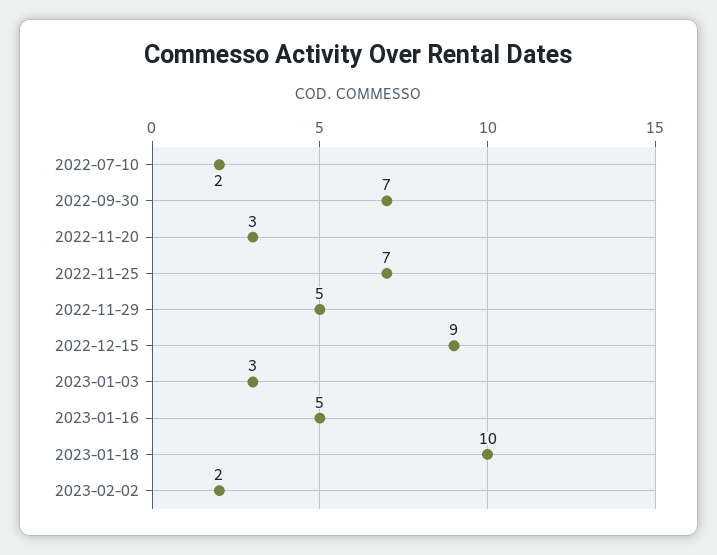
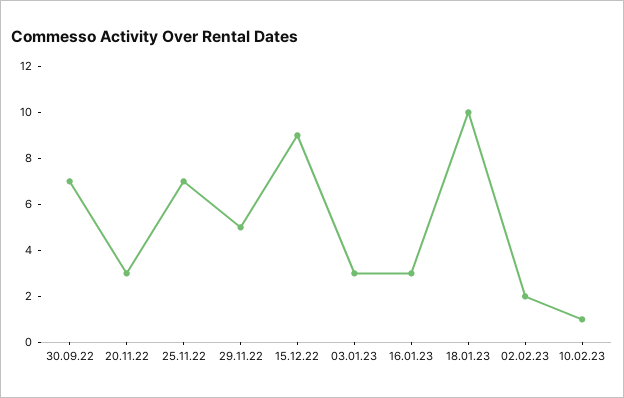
2022-07-10: 2 -> none
2023-01-16: 5 -> 3
10.02.23: none -> 1

